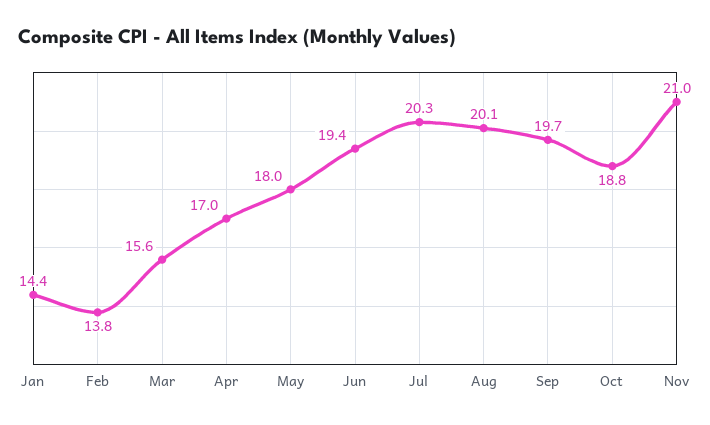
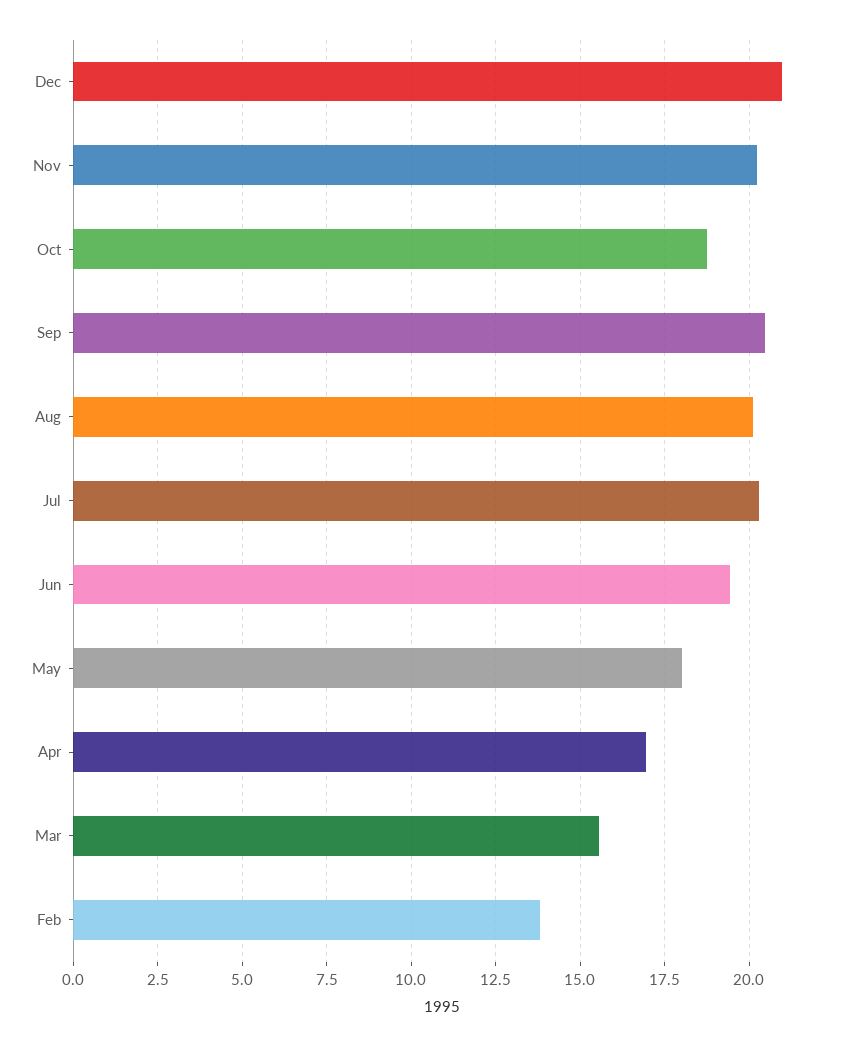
Jan: 14.4 -> none
Sep: 19.7 -> 20.5
Nov: 21 -> 20.25
Dec: none -> 21

